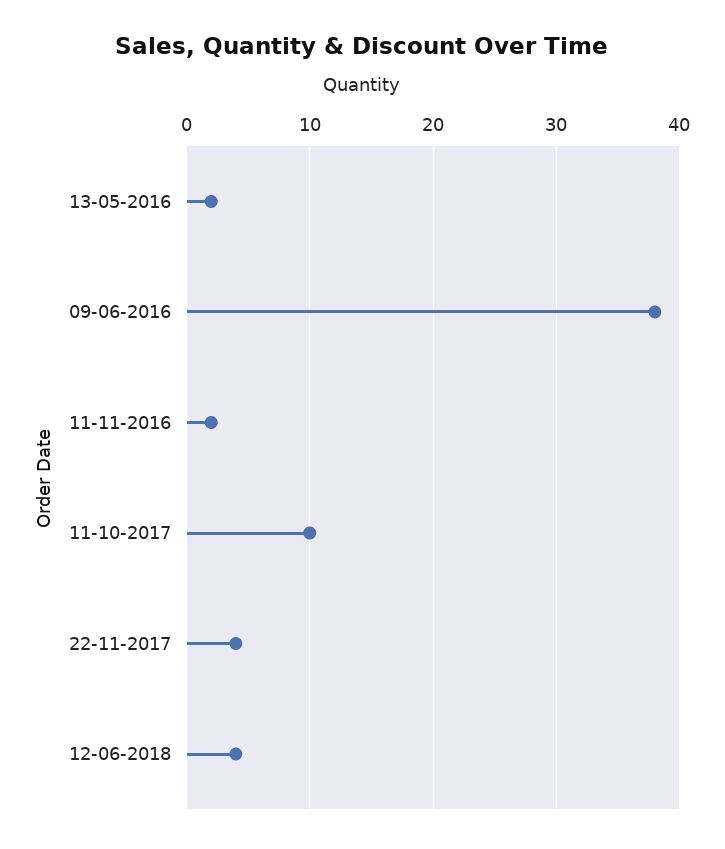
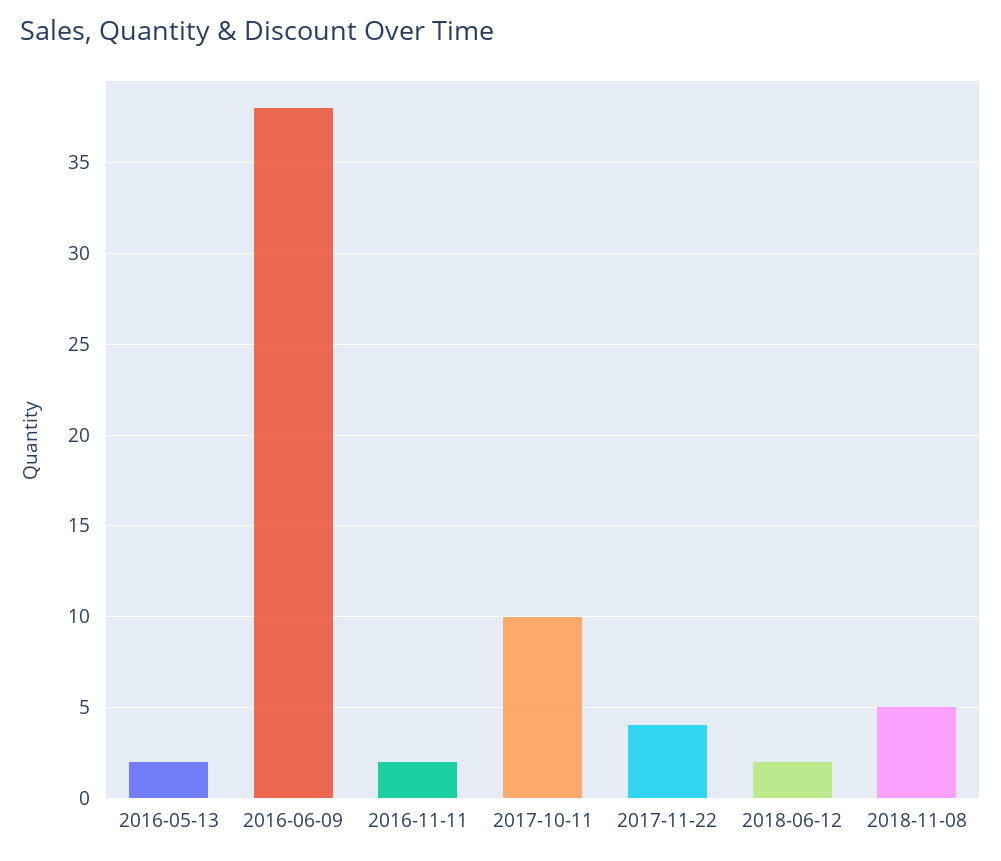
12-06-2018: 4 -> 2
2018-11-08: none -> 5

